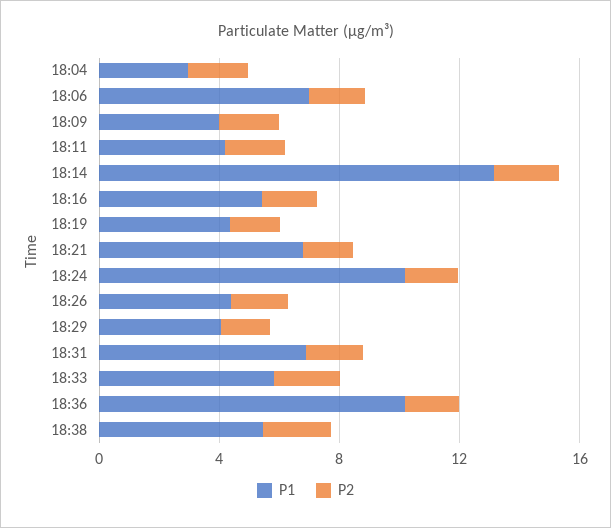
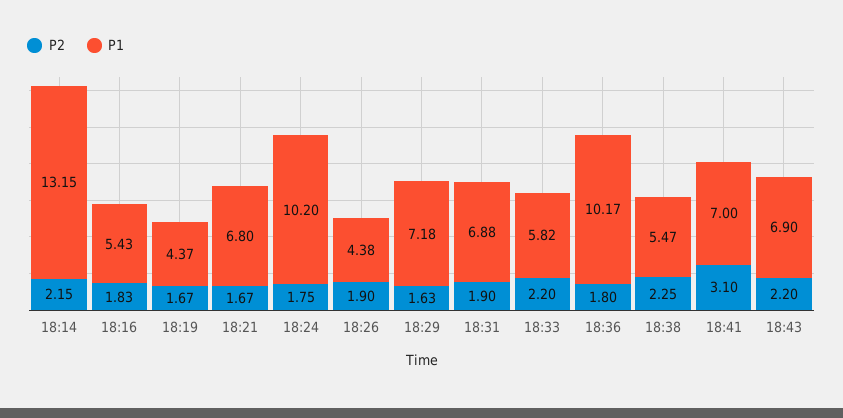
P1, 18:04: 3 -> none
P2, 18:04: 2 -> none
P1, 18:06: 7 -> none
P2, 18:06: 2 -> none
P1, 18:09: 4 -> none
P2, 18:09: 2 -> none
P1, 18:11: 4 -> none
P2, 18:11: 2 -> none
P1, 18:29: 4 -> 7.18
P2, 18:41: none -> 3.1
P1, 18:41: none -> 7
P2, 18:43: none -> 2.2
P1, 18:43: none -> 6.9

